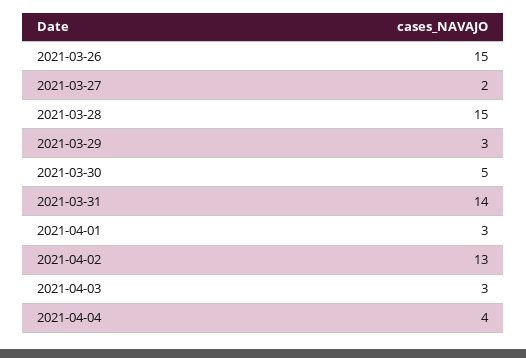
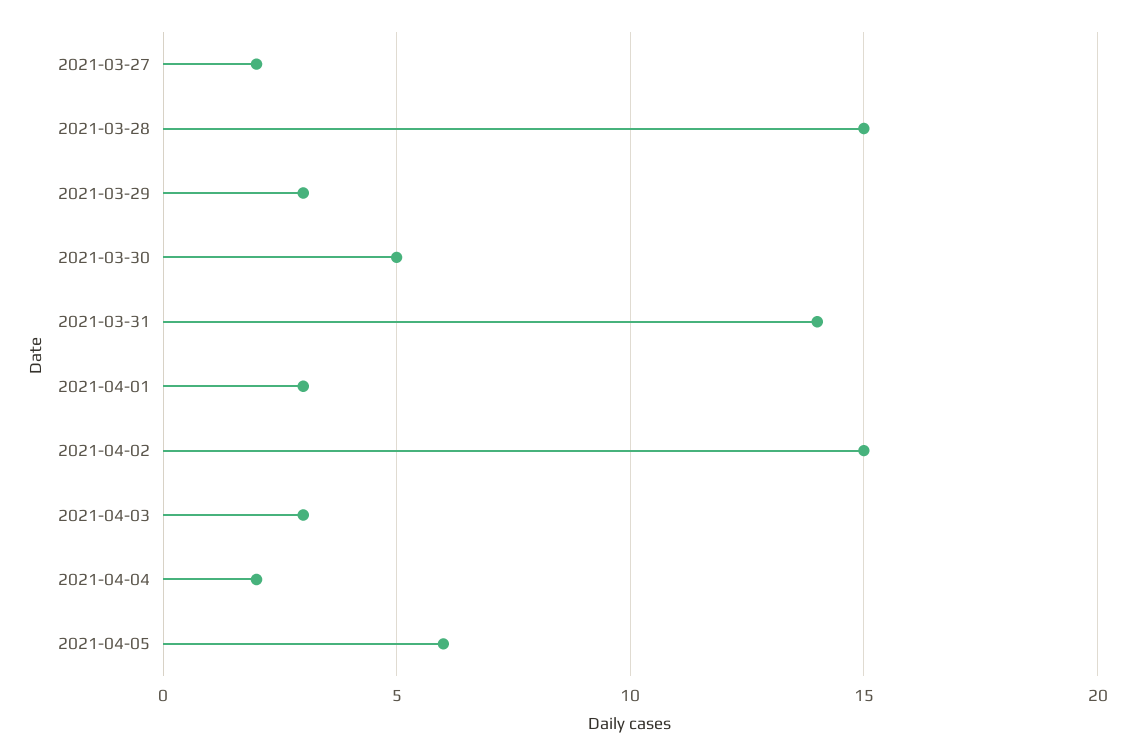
2021-03-26: 15 -> none
2021-04-02: 13 -> 15
2021-04-04: 4 -> 2
2021-04-05: none -> 6

